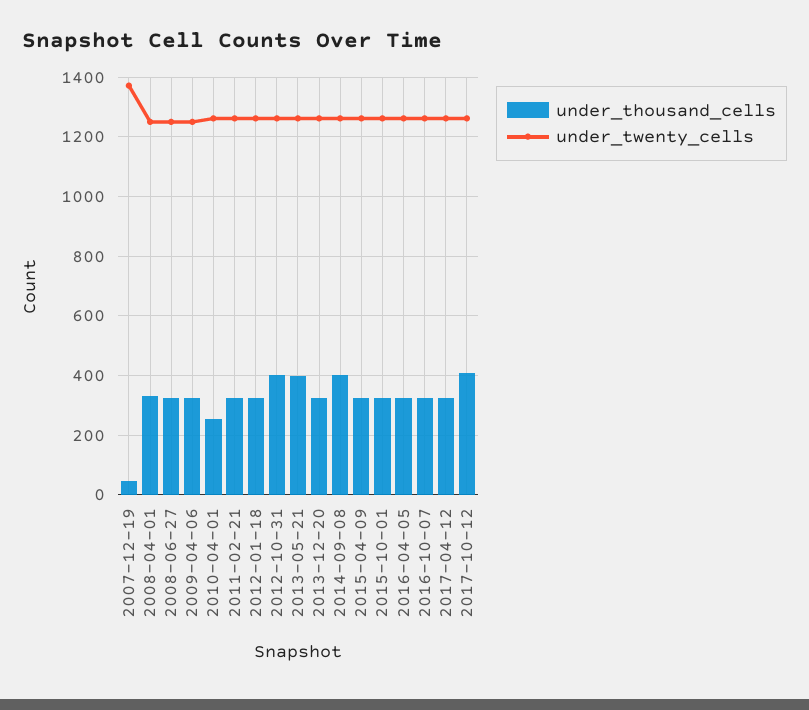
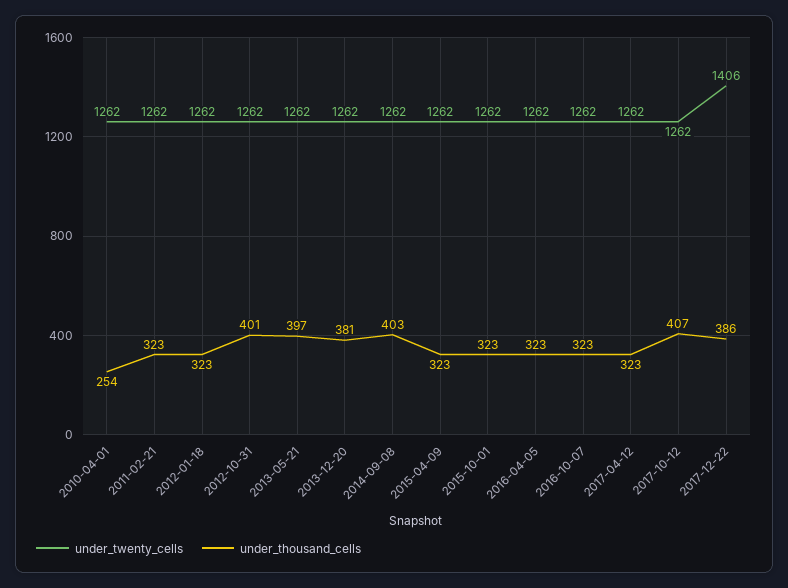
under_thousand_cells, 2007-12-19: 50 -> none
under_twenty_cells, 2007-12-19: 1375 -> none
under_thousand_cells, 2008-04-01: 325 -> none
under_twenty_cells, 2008-04-01: 1250 -> none
under_thousand_cells, 2008-06-27: 325 -> none
under_twenty_cells, 2008-06-27: 1250 -> none
under_thousand_cells, 2009-04-06: 325 -> none
under_twenty_cells, 2009-04-06: 1250 -> none
under_thousand_cells, 2013-12-20: 325 -> 381
under_twenty_cells, 2017-12-22: none -> 1406
under_thousand_cells, 2017-12-22: none -> 386

